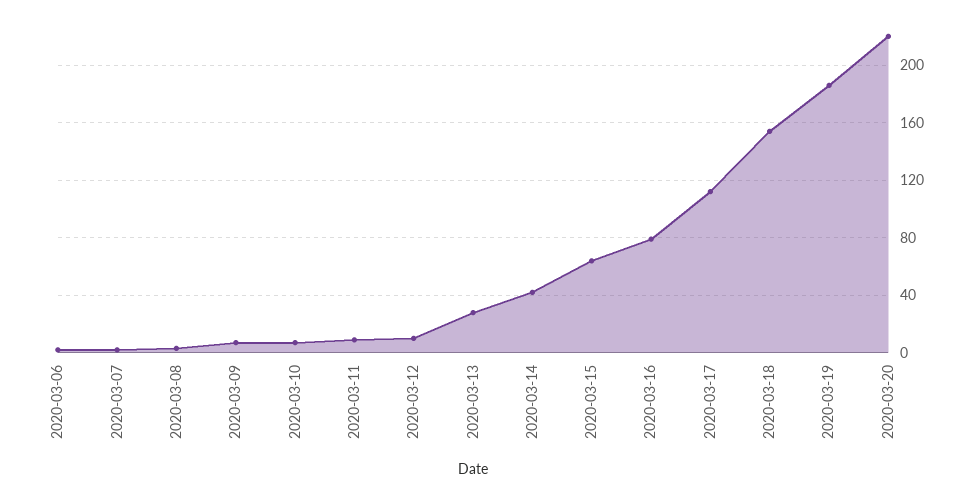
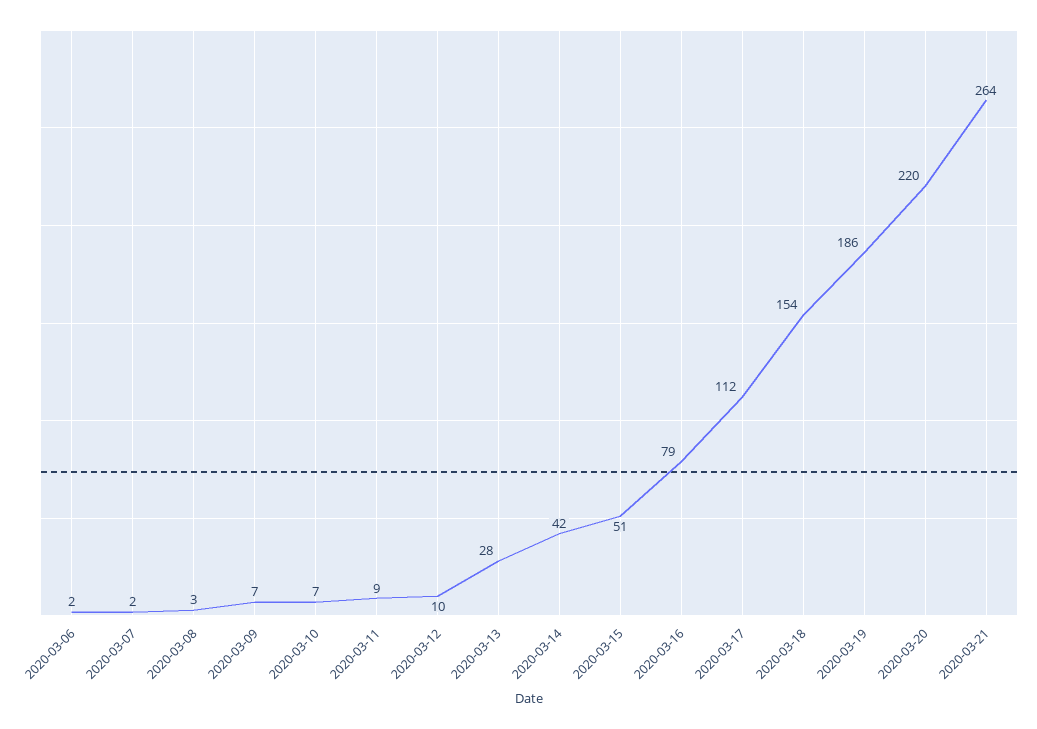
2020-03-15: 65 -> 51
2020-03-21: none -> 264

